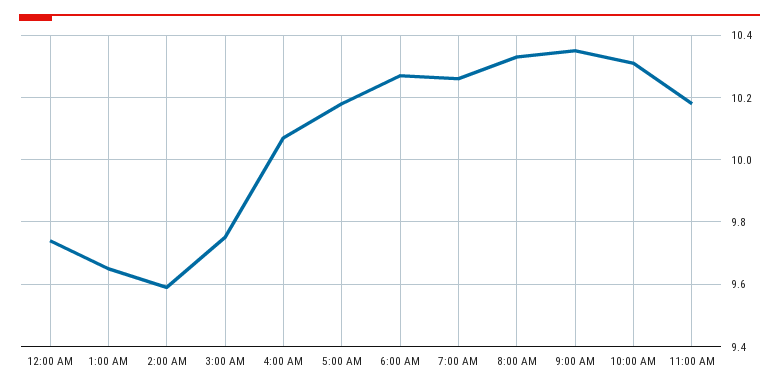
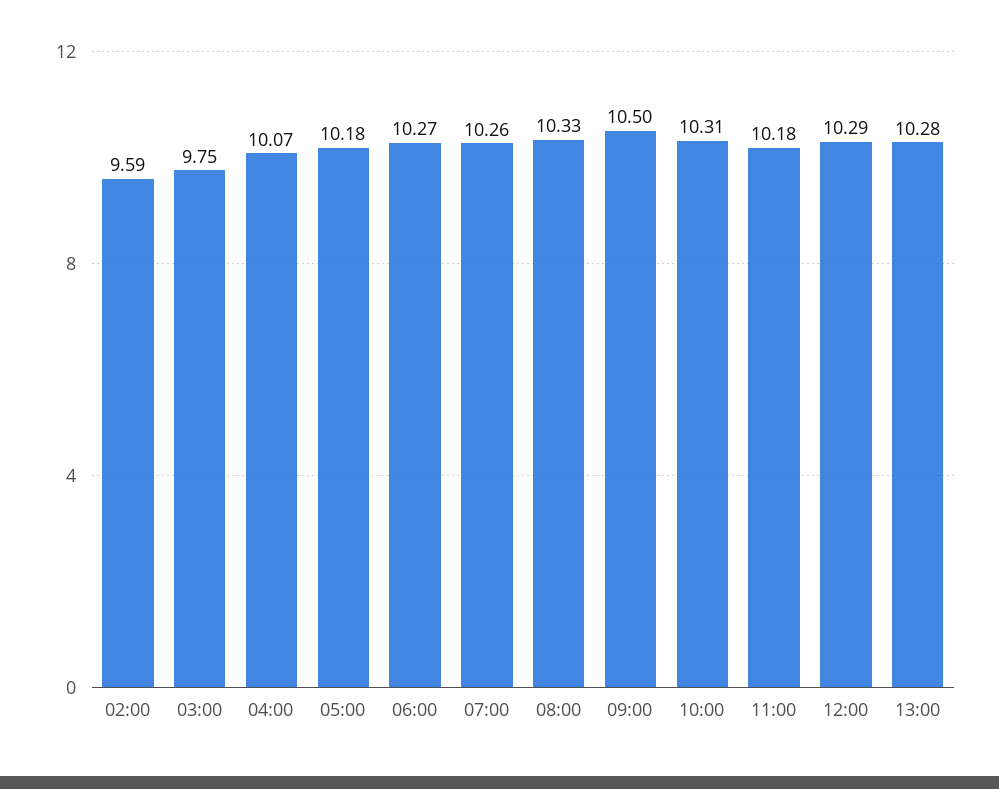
12:00 AM: 9.75 -> none
1:00 AM: 9.65 -> none
9:00 AM: 10.35 -> 10.5
12:00: none -> 10.29
13:00: none -> 10.28

